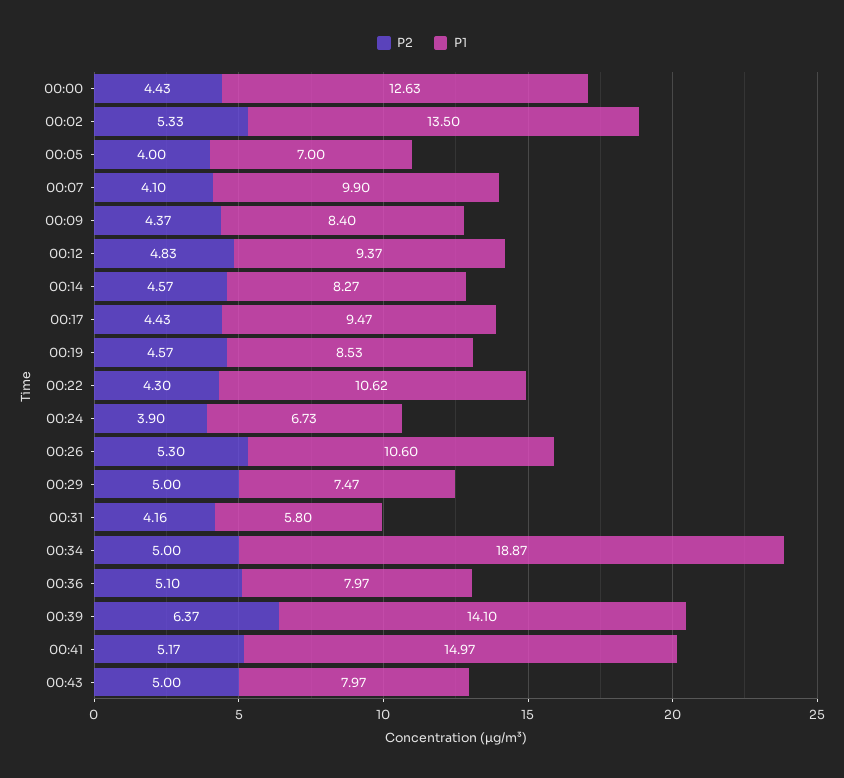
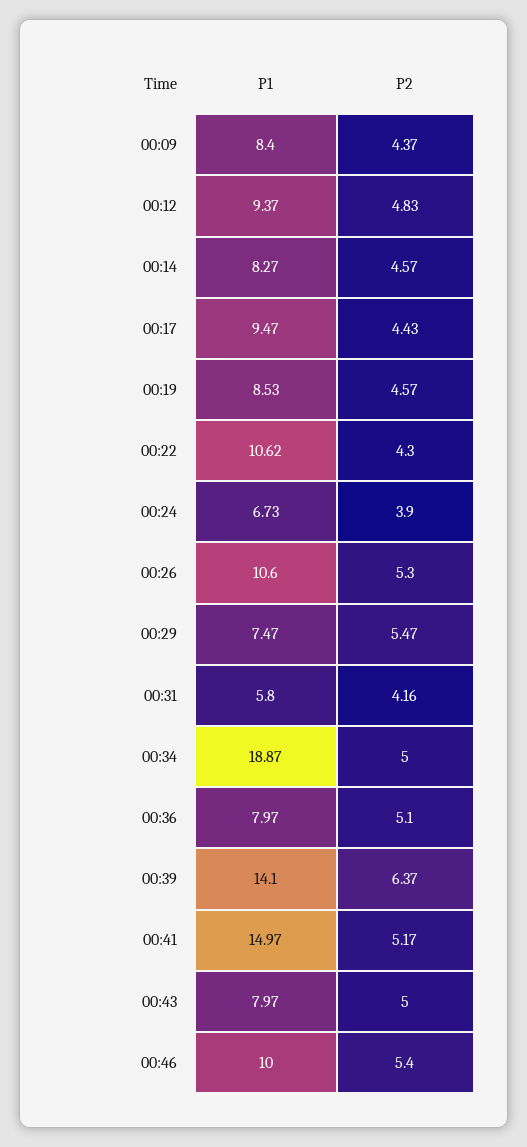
P2, 00:00: 4.43 -> none
P1, 00:00: 12.63 -> none
P2, 00:02: 5.33 -> none
P1, 00:02: 13.5 -> none
P2, 00:05: 4 -> none
P1, 00:05: 7 -> none
P2, 00:07: 4.1 -> none
P1, 00:07: 9.9 -> none
P2, 00:29: 5 -> 5.47
P1, 00:46: none -> 10
P2, 00:46: none -> 5.4

